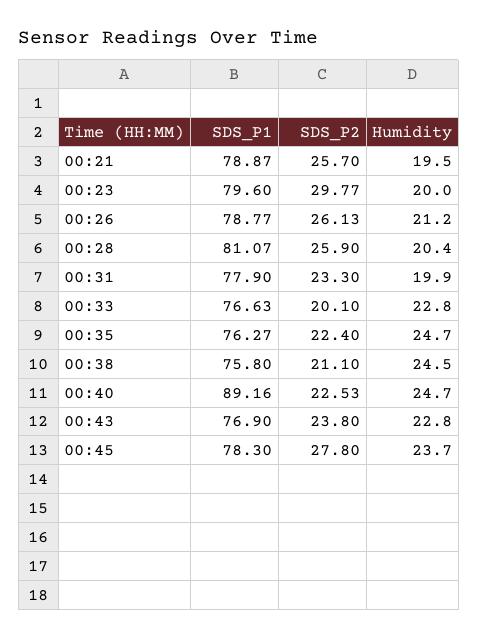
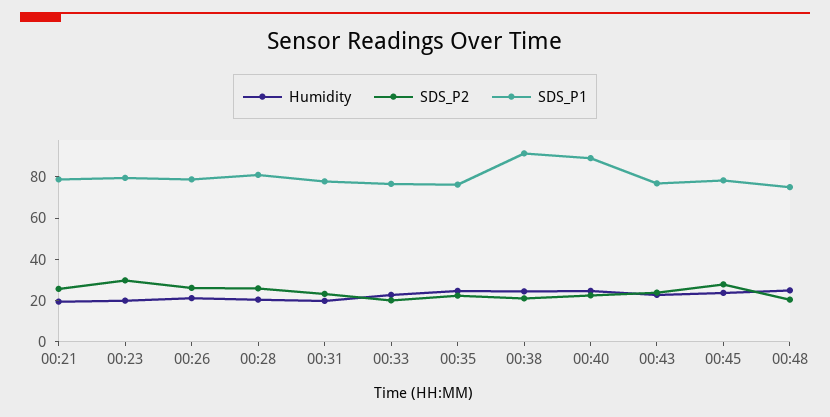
SDS_P1, 00:38: 75.8 -> 90
Humidity, 00:48: none -> 25
SDS_P2, 00:48: none -> 20
SDS_P1, 00:48: none -> 75

